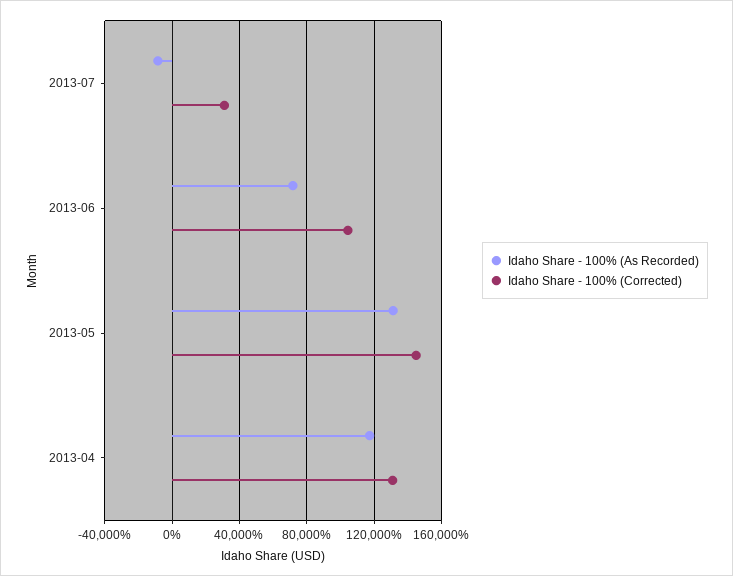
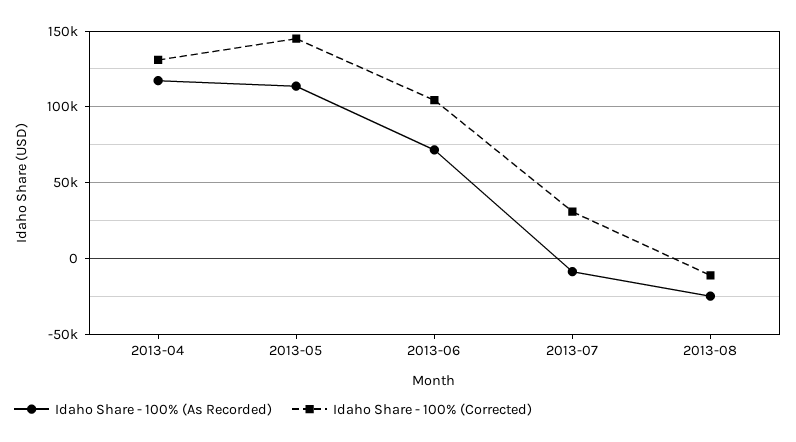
Idaho Share - 100% (As Recorded), 2013-05: 130000 -> 115000
Idaho Share - 100% (As Recorded), 2013-08: none -> -25000
Idaho Share - 100% (Corrected), 2013-08: none -> -10000

